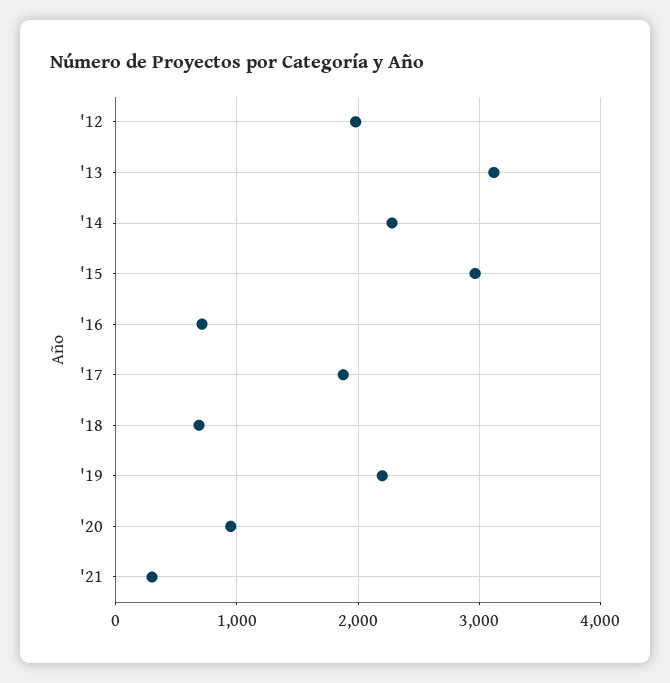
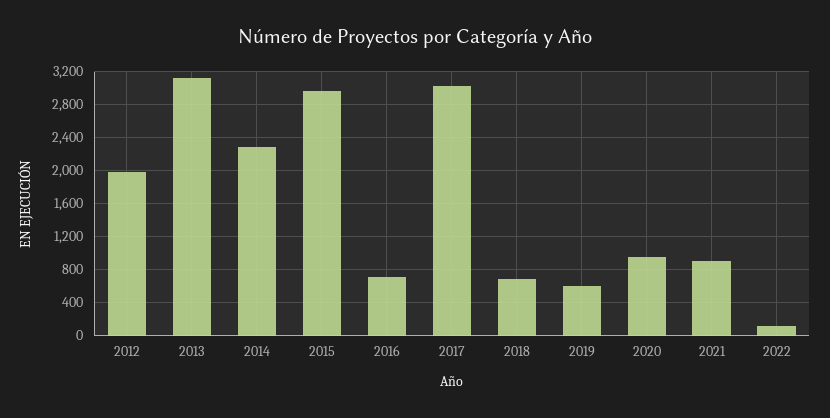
'17: 1900 -> 3000
'19: 2200 -> 600
'21: 300 -> 900
2022: none -> 100

